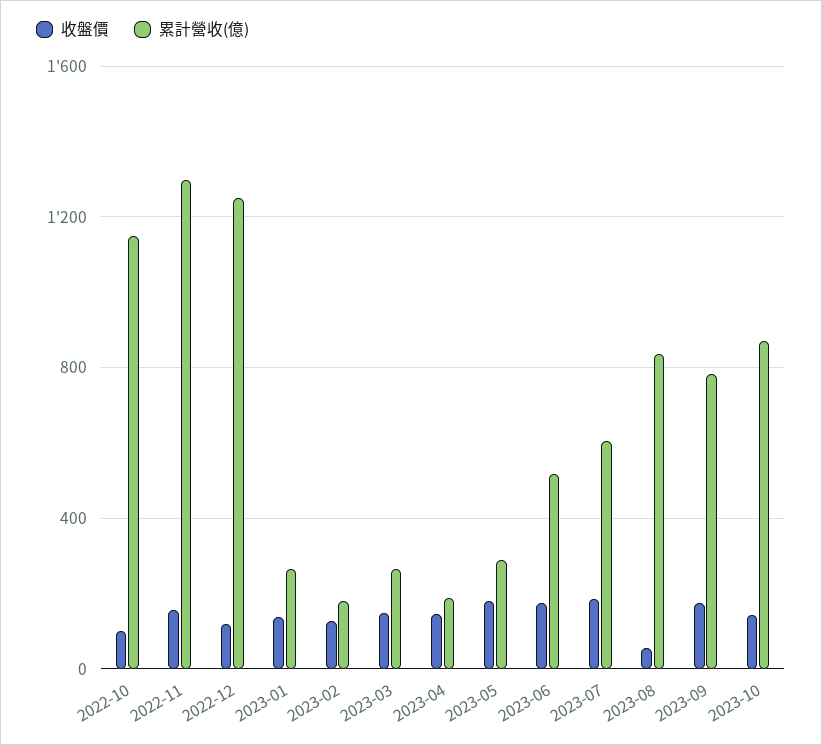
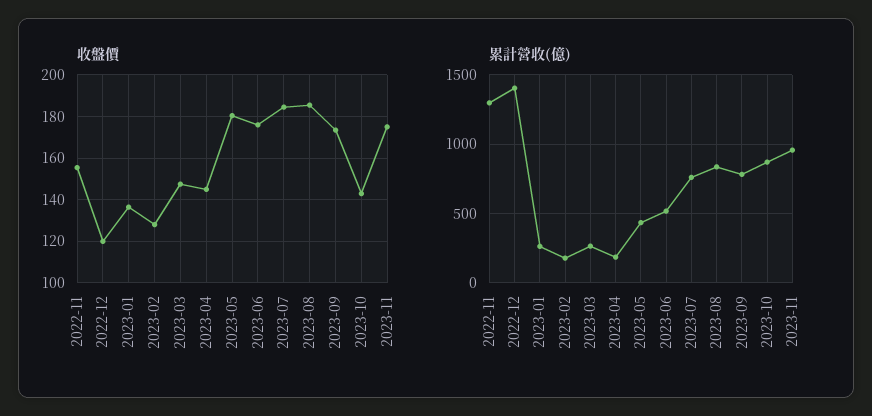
收盤價, 2022-10: 100 -> none
累計營收(億), 2022-10: 1150 -> none
累計營收(億), 2022-12: 1250 -> 1400
累計營收(億), 2023-05: 300 -> 450
累計營收(億), 2023-07: 600 -> 750
收盤價, 2023-08: 50 -> 185
收盤價, 2023-11: none -> 175
累計營收(億), 2023-11: none -> 950

